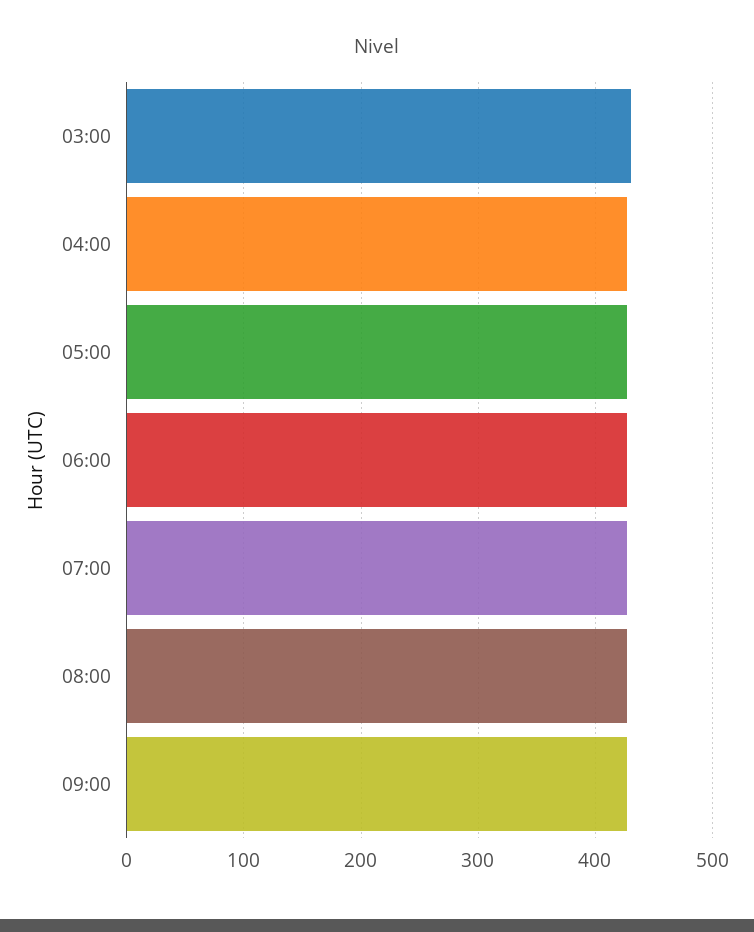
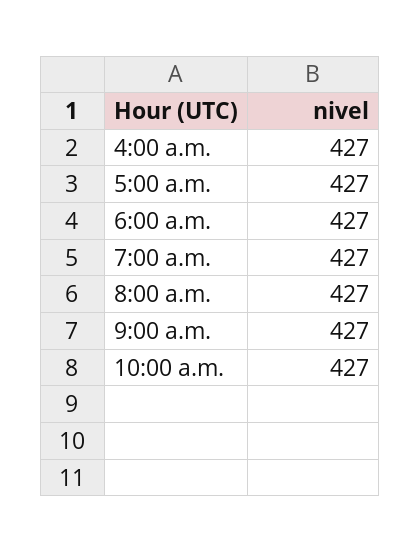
03:00: 430 -> none
10:00 a.m.: none -> 427

